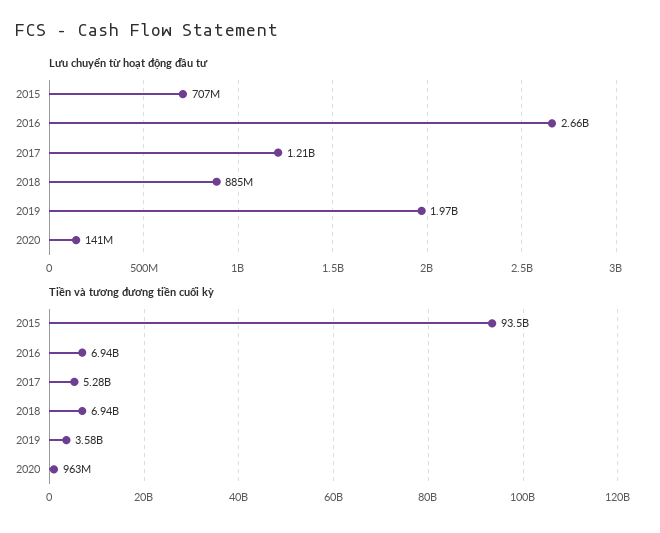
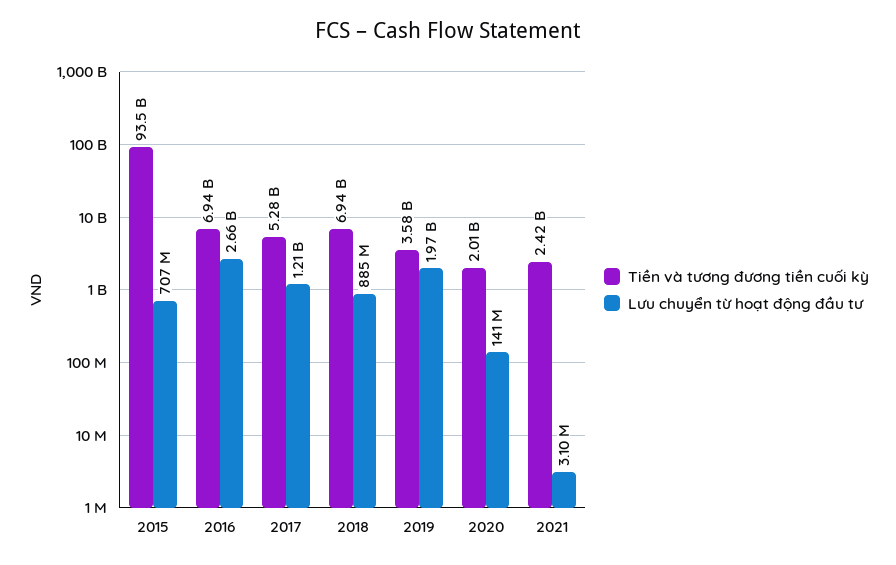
Tiền và tương đương tiền cuối kỳ, 2020: 963000000 -> 2010000000
Tiền và tương đương tiền cuối kỳ, 2021: none -> 2420000000
Lưu chuyển từ hoạt động đầu tư, 2021: none -> 3100000

